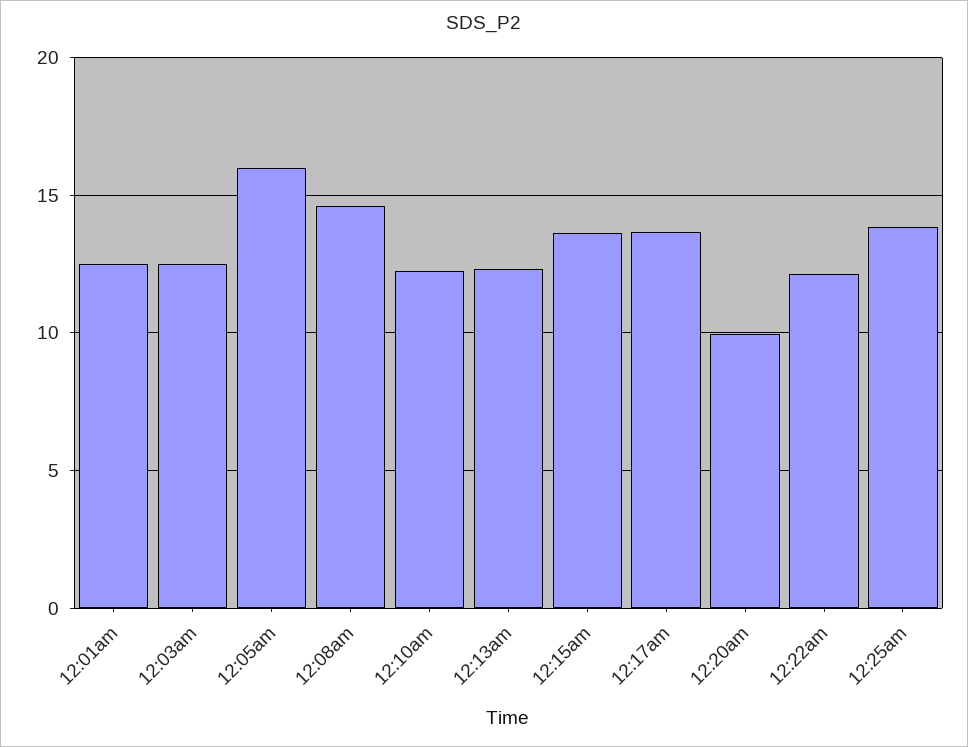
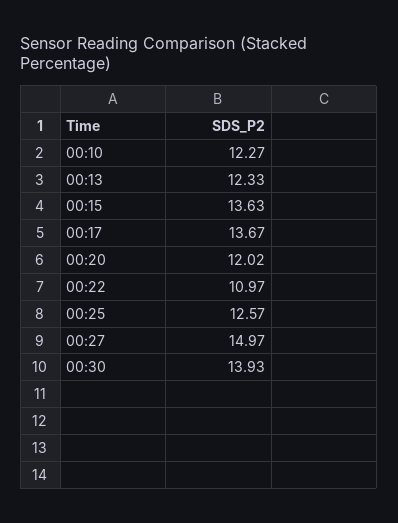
12:01am: 12.5 -> none
12:03am: 12.5 -> none
12:05am: 16 -> none
12:08am: 14.5 -> none
12:20am: 10 -> 12.02
12:22am: 12 -> 10.97
12:25am: 14 -> 12.57
00:27: none -> 14.97
00:30: none -> 13.93

